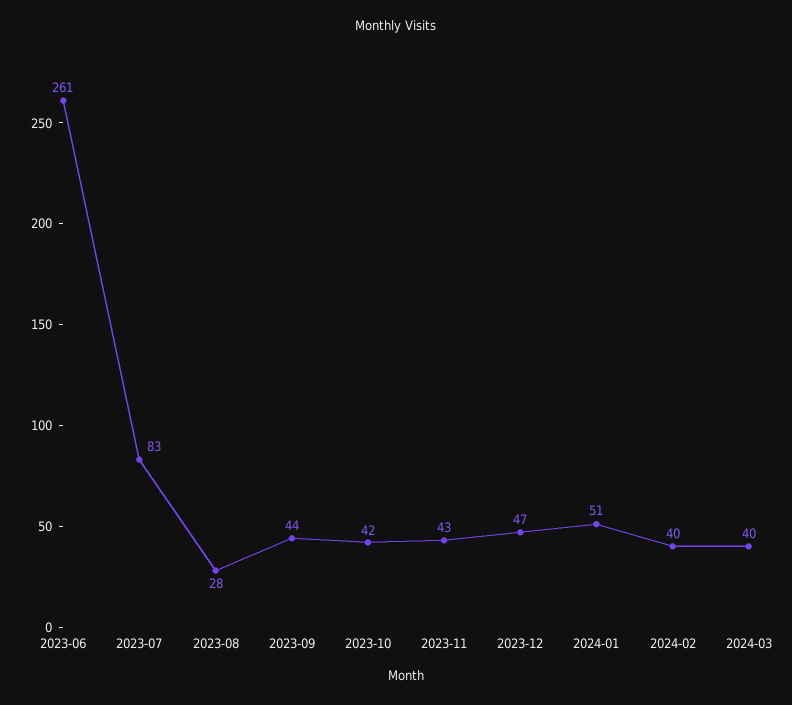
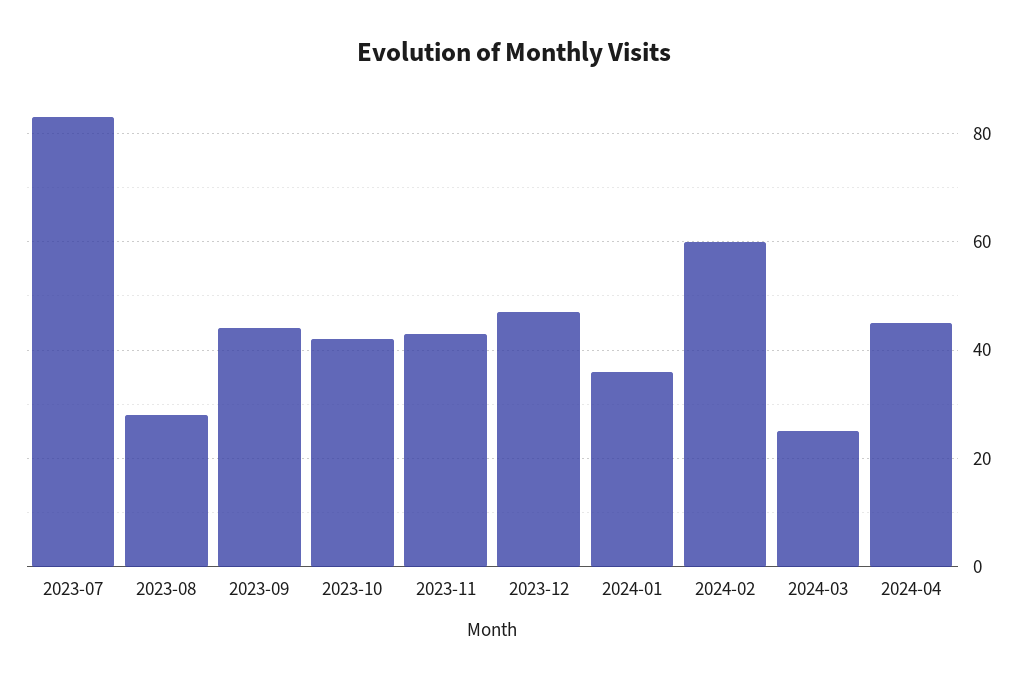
2023-06: 261 -> none
2024-01: 51 -> 35
2024-02: 40 -> 60
2024-03: 40 -> 25
2024-04: none -> 45

